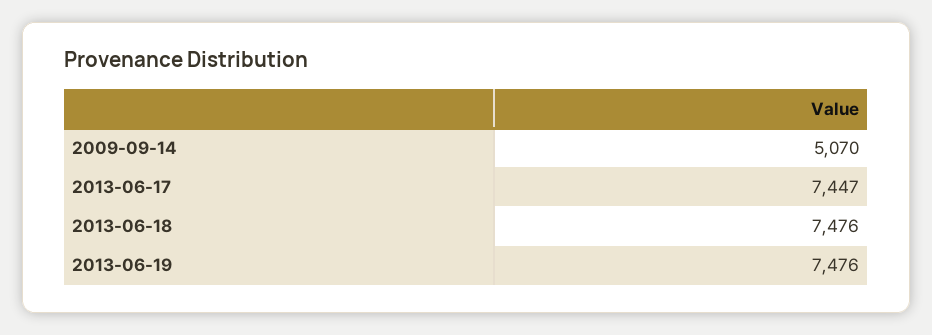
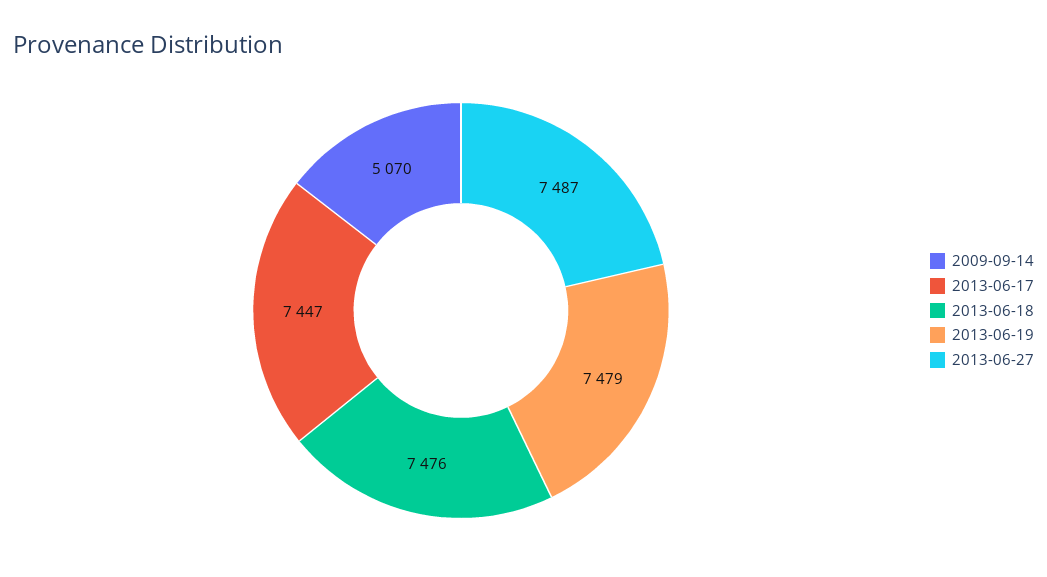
2013-06-19: 7476 -> 7479
2013-06-27: none -> 7487

